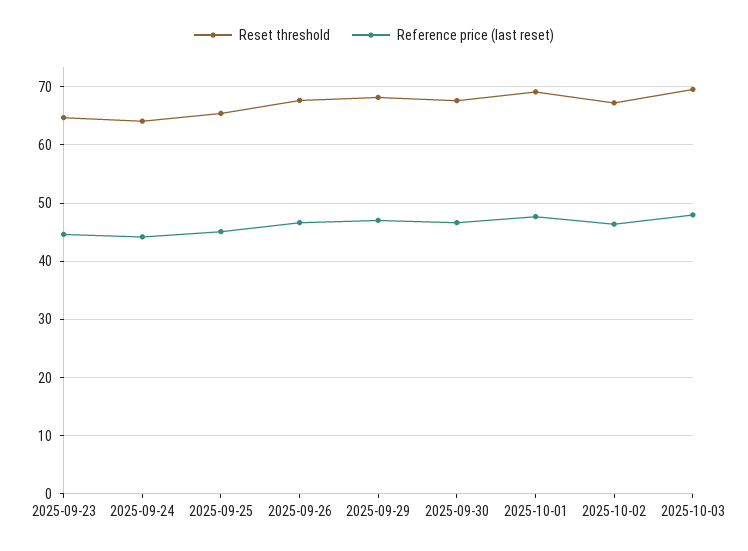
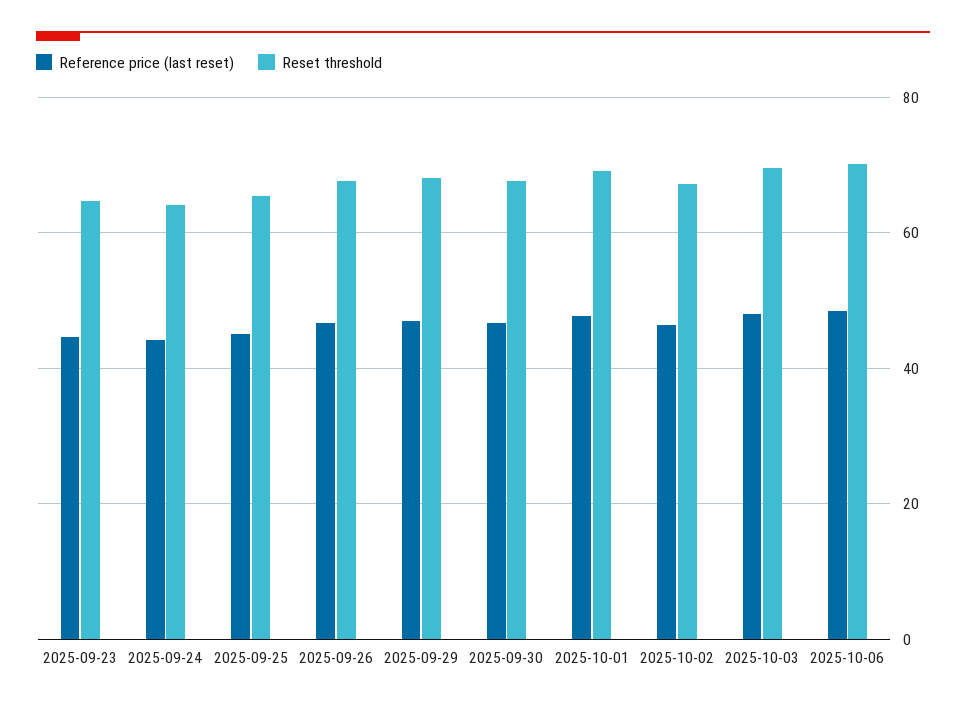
Reference price (last reset), 2025-10-06: none -> 48
Reset threshold, 2025-10-06: none -> 70

